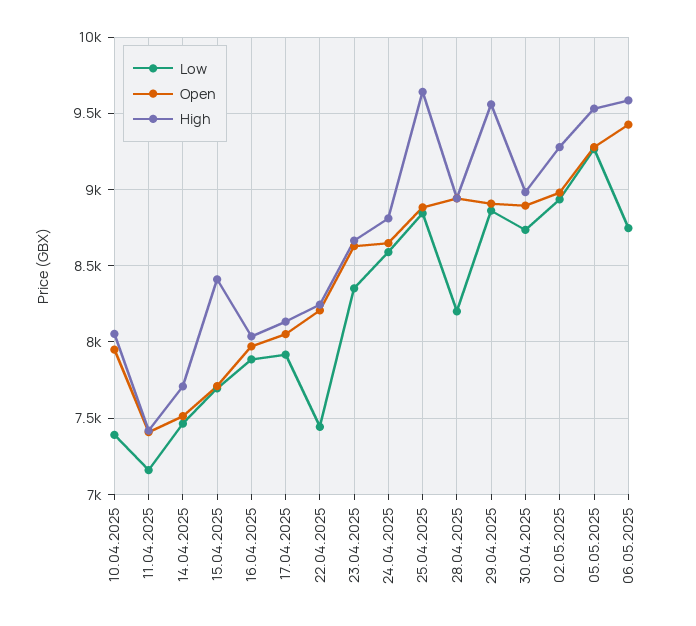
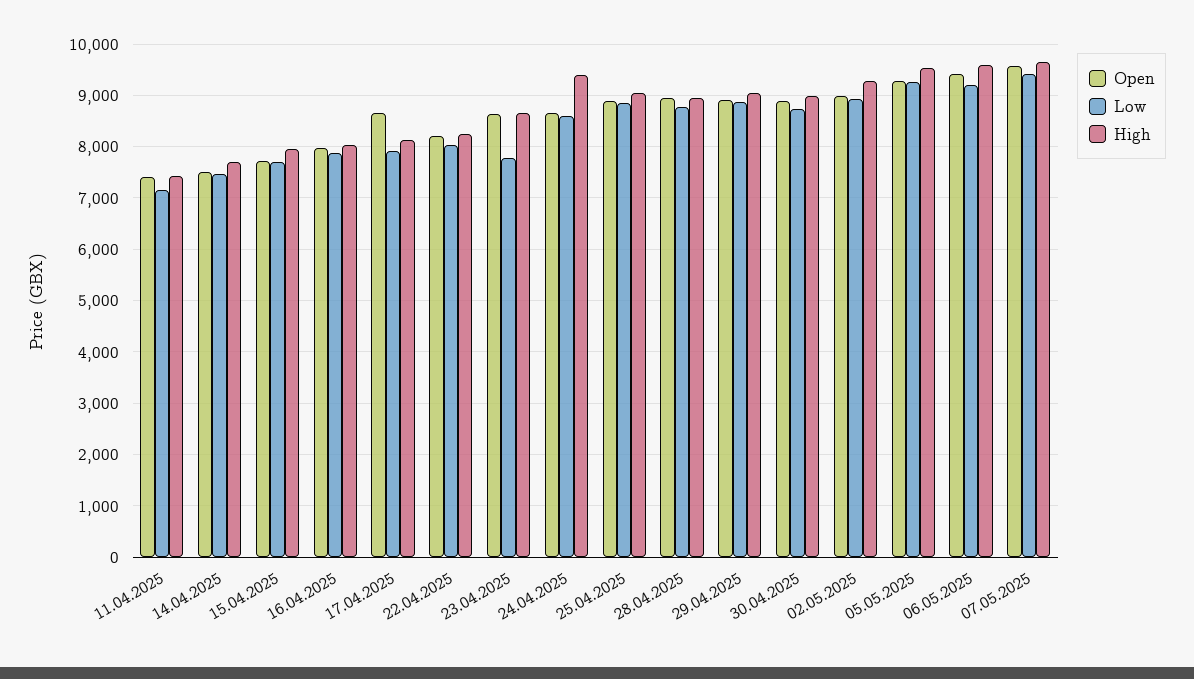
Low, 10.04.2025: 7400 -> none
Open, 10.04.2025: 7950 -> none
High, 10.04.2025: 8050 -> none
High, 15.04.2025: 8400 -> 8000
Open, 17.04.2025: 8050 -> 8600
Low, 22.04.2025: 7450 -> 8000
Low, 23.04.2025: 8350 -> 7800
High, 24.04.2025: 8800 -> 9400
High, 25.04.2025: 9650 -> 9000
Low, 28.04.2025: 8200 -> 8800
High, 29.04.2025: 9550 -> 9000
Low, 06.05.2025: 8750 -> 9200
Open, 07.05.2025: none -> 9600
Low, 07.05.2025: none -> 9400
High, 07.05.2025: none -> 9600

